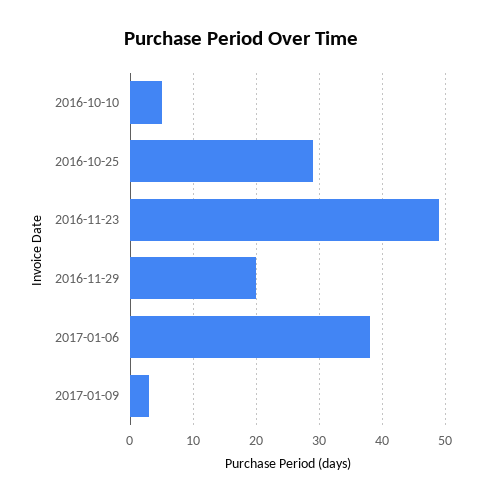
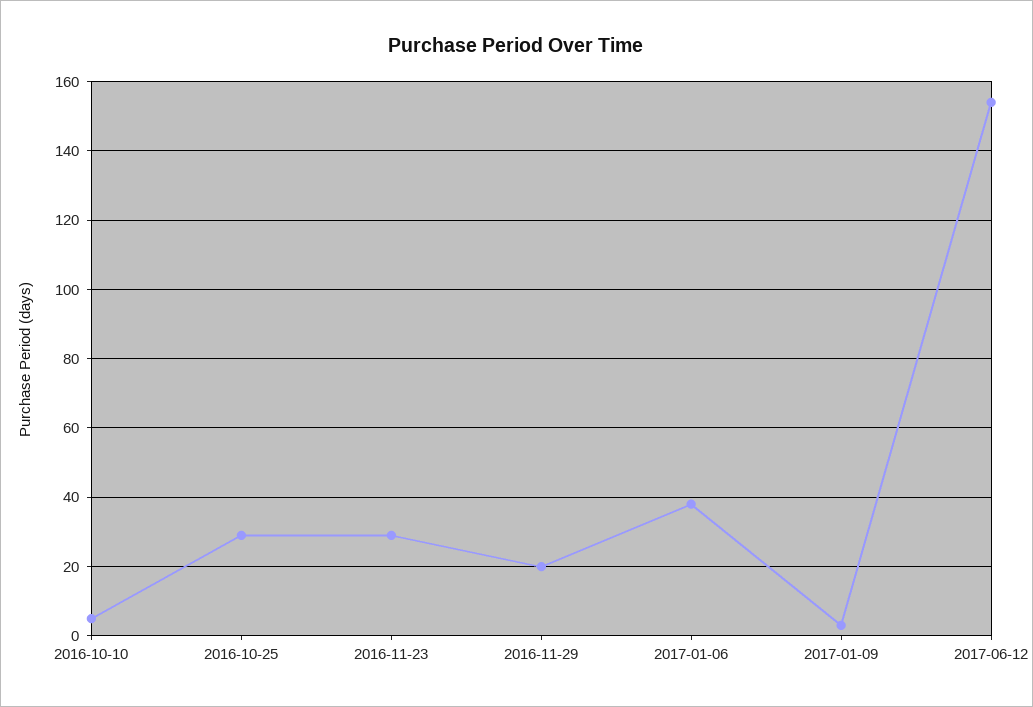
2016-11-23: 49 -> 30
2017-06-12: none -> 155

